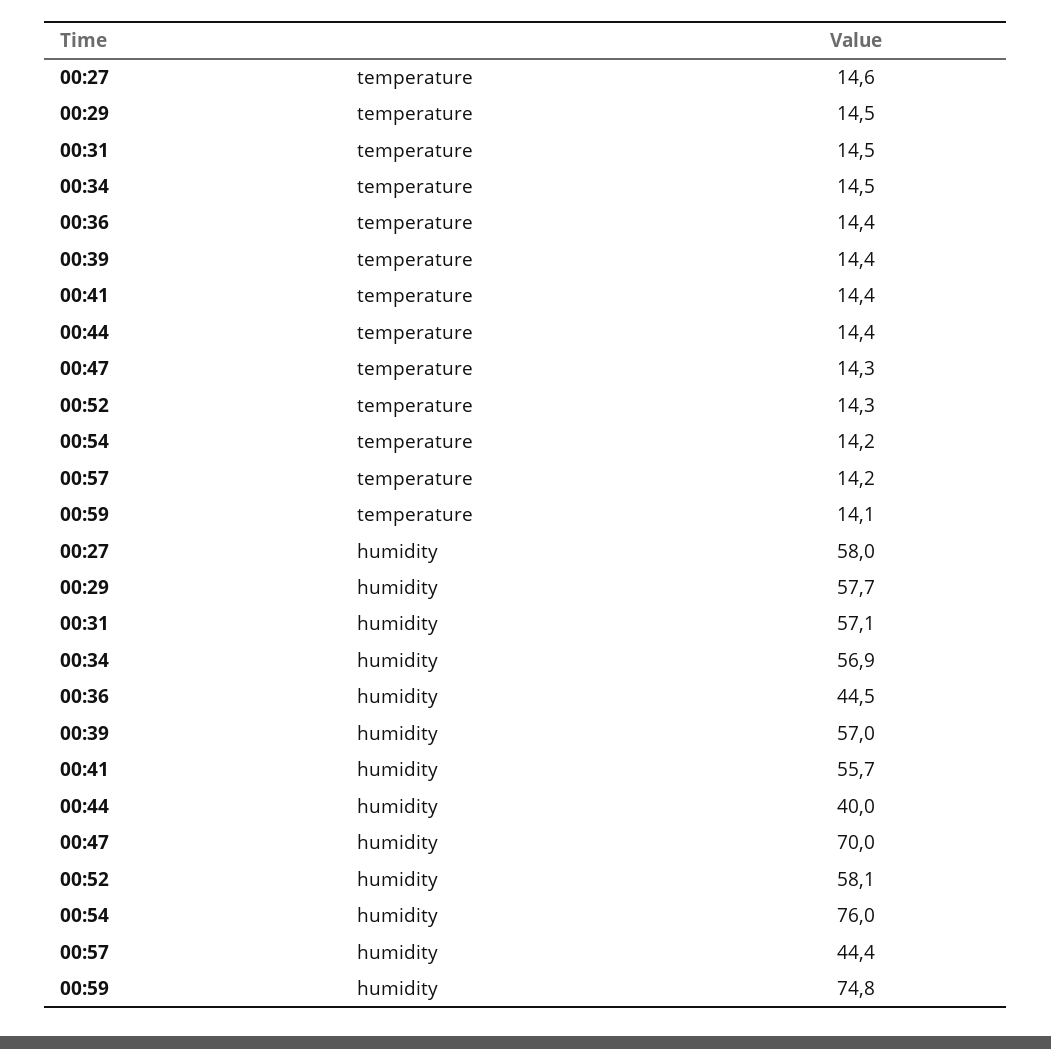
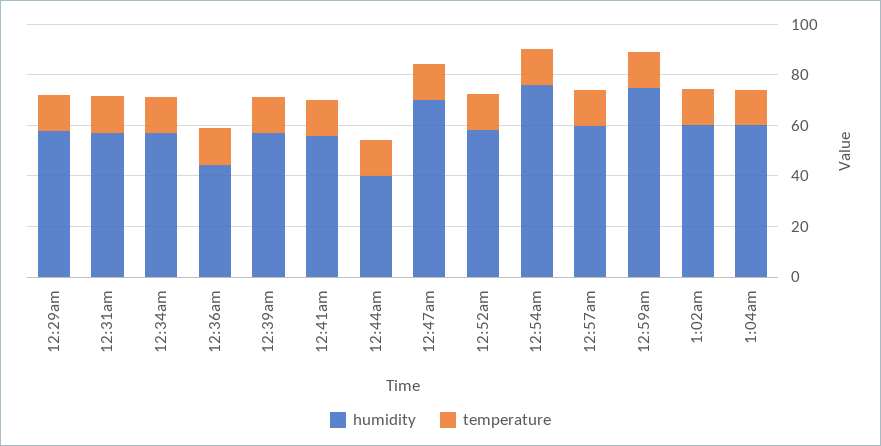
temperature, 00:27: 14.6 -> none
humidity, 00:27: 58 -> none
humidity, 00:57: 44.4 -> 60
humidity, 1:02am: none -> 60
temperature, 1:02am: none -> 15
humidity, 1:04am: none -> 60
temperature, 1:04am: none -> 15

